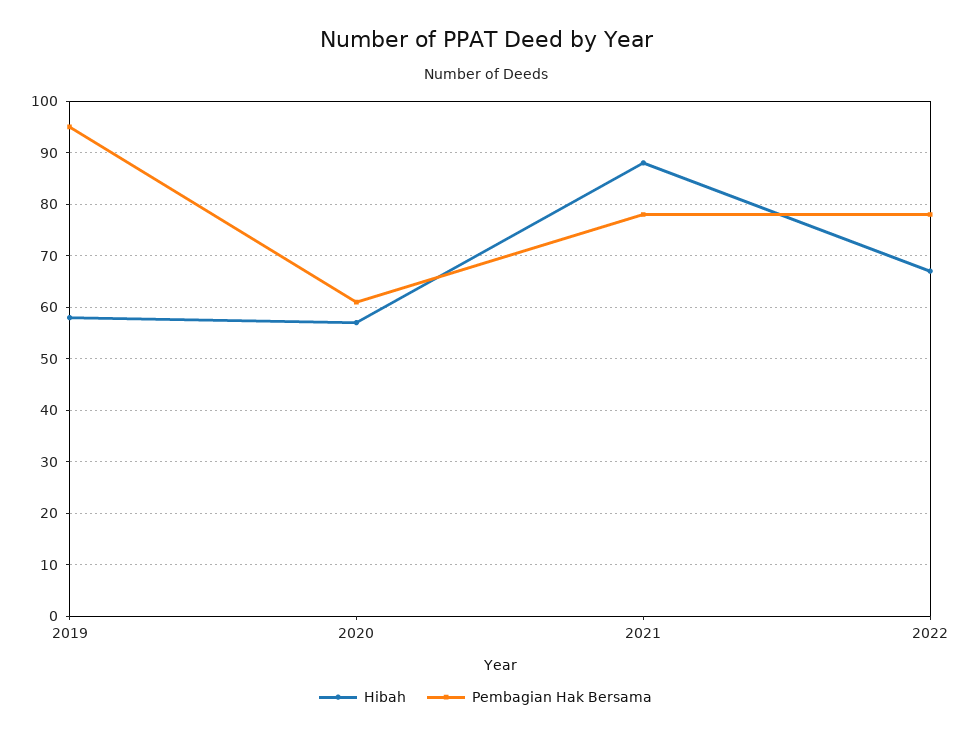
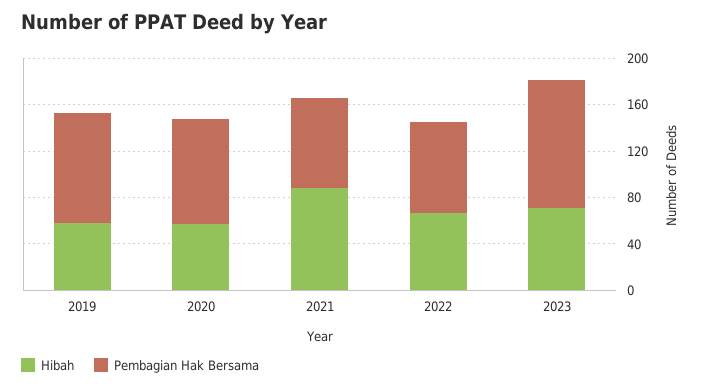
Pembagian Hak Bersama, 2020: 60 -> 90
Hibah, 2023: none -> 70
Pembagian Hak Bersama, 2023: none -> 110

